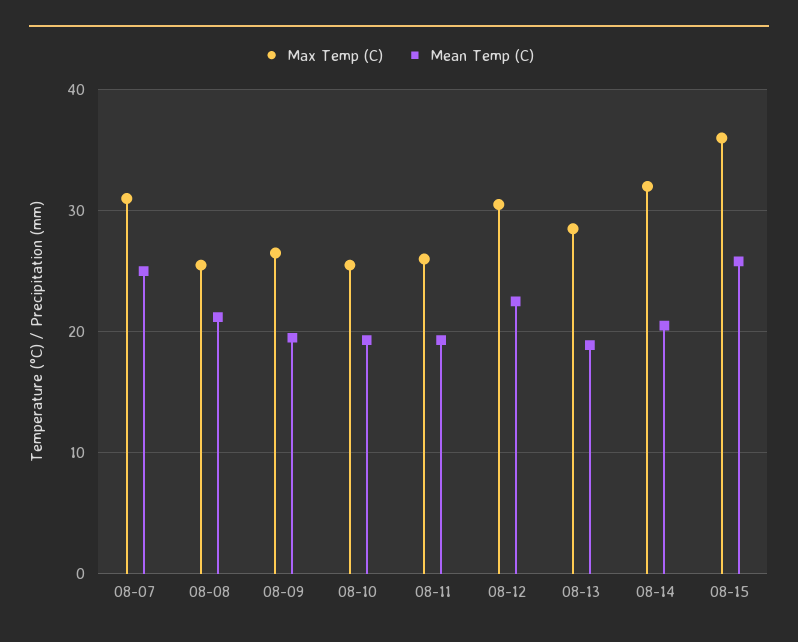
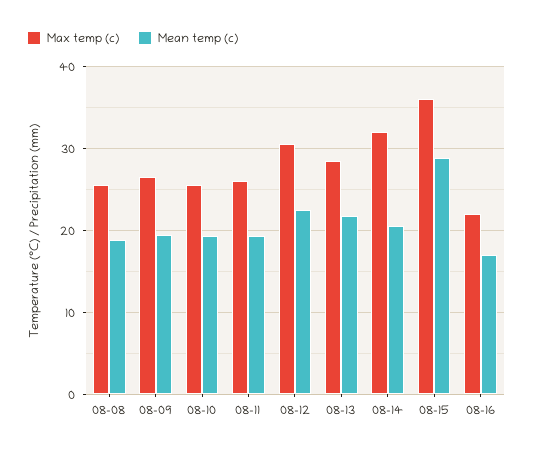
Max Temp (C), 08-07: 31 -> none
Mean Temp (C), 08-07: 25 -> none
Mean Temp (C), 08-08: 21 -> 19
Mean Temp (C), 08-13: 19 -> 22
Mean Temp (C), 08-15: 26 -> 29
Max Temp (C), 08-16: none -> 22
Mean Temp (C), 08-16: none -> 17

